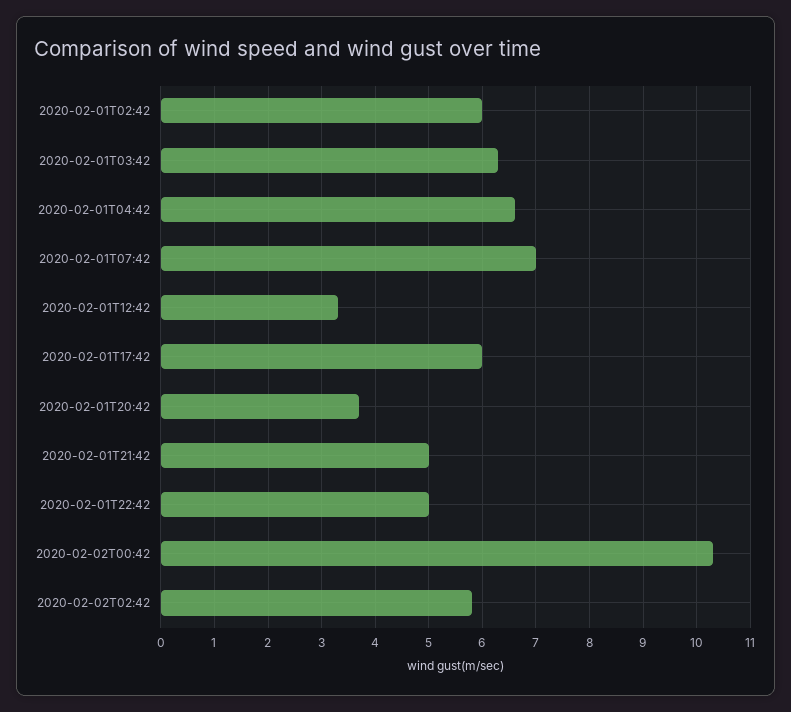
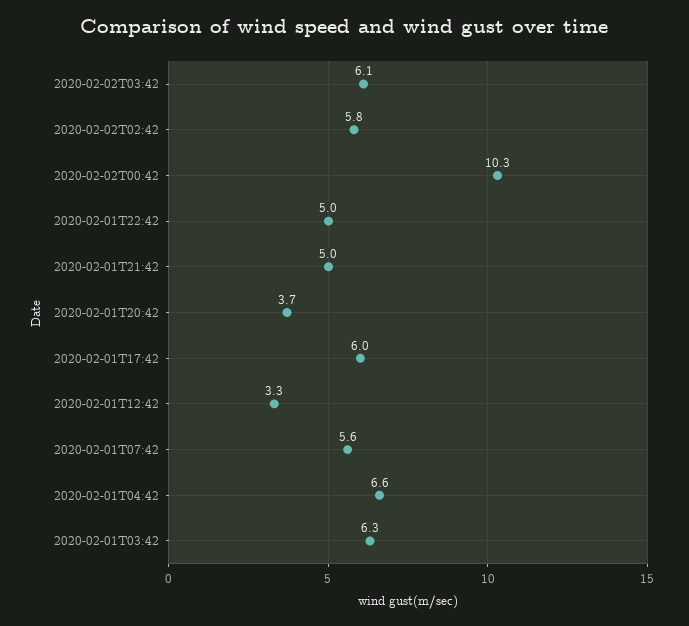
2020-02-01T02:42: 6 -> none
2020-02-01T07:42: 7 -> 5.6
2020-02-02T03:42: none -> 6.1

